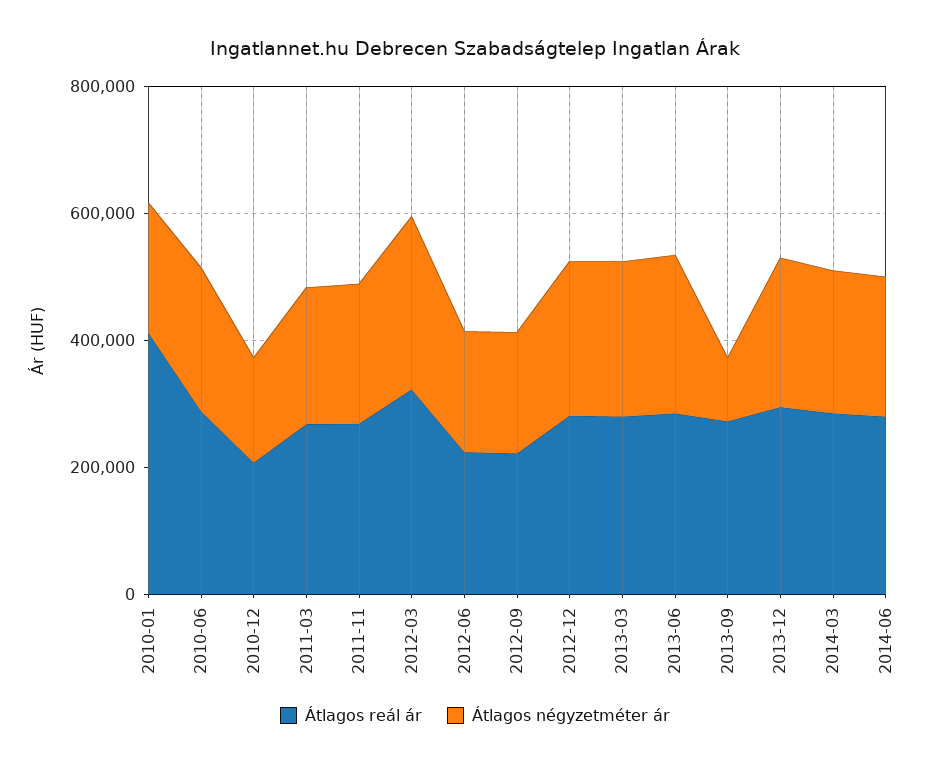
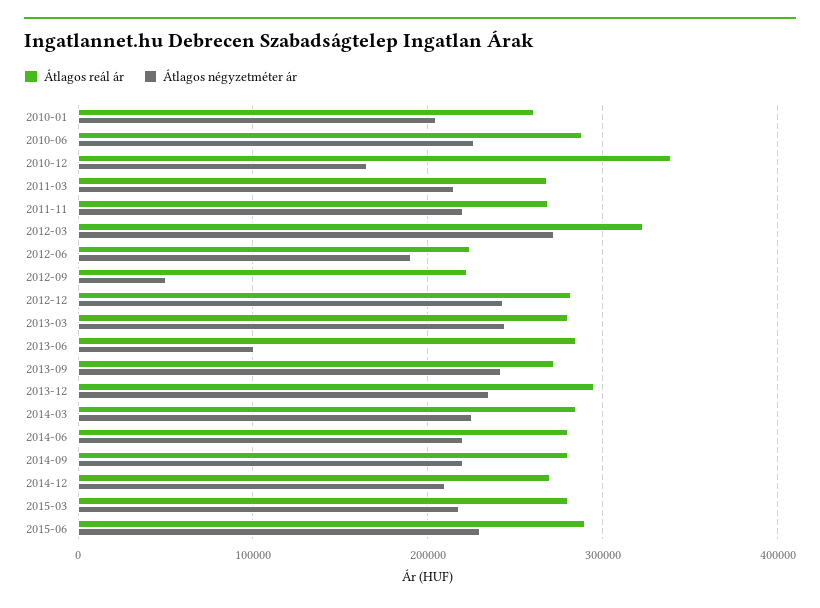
Átlagos reál ár, 2010-01: 400000 -> 260000
Átlagos reál ár, 2010-12: 200000 -> 340000
Átlagos négyzetméter ár, 2012-09: 200000 -> 50000
Átlagos négyzetméter ár, 2013-06: 250000 -> 100000
Átlagos négyzetméter ár, 2013-09: 100000 -> 240000
Átlagos reál ár, 2014-09: none -> 280000
Átlagos négyzetméter ár, 2014-09: none -> 220000
Átlagos reál ár, 2014-12: none -> 270000
Átlagos négyzetméter ár, 2014-12: none -> 210000
Átlagos reál ár, 2015-03: none -> 280000
Átlagos négyzetméter ár, 2015-03: none -> 220000
Átlagos reál ár, 2015-06: none -> 290000
Átlagos négyzetméter ár, 2015-06: none -> 230000

